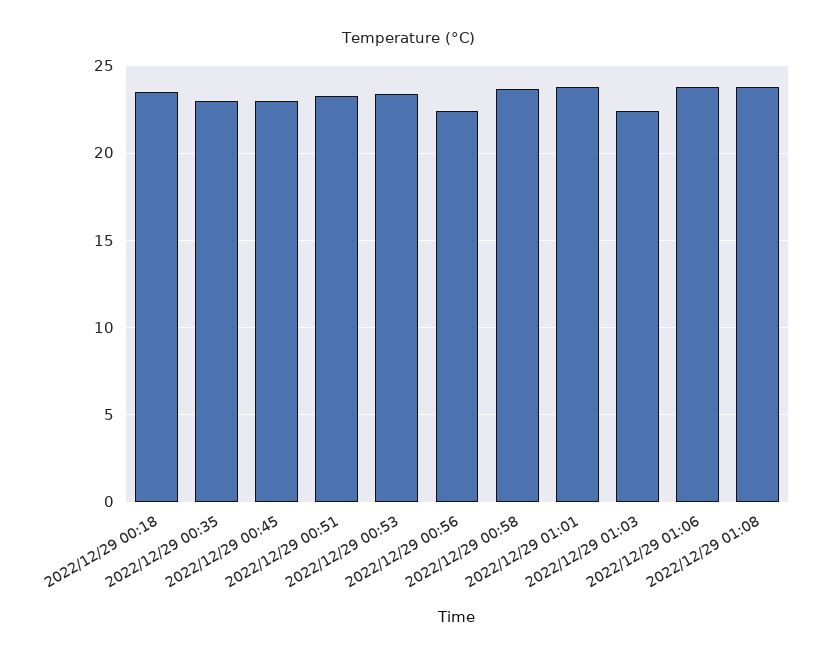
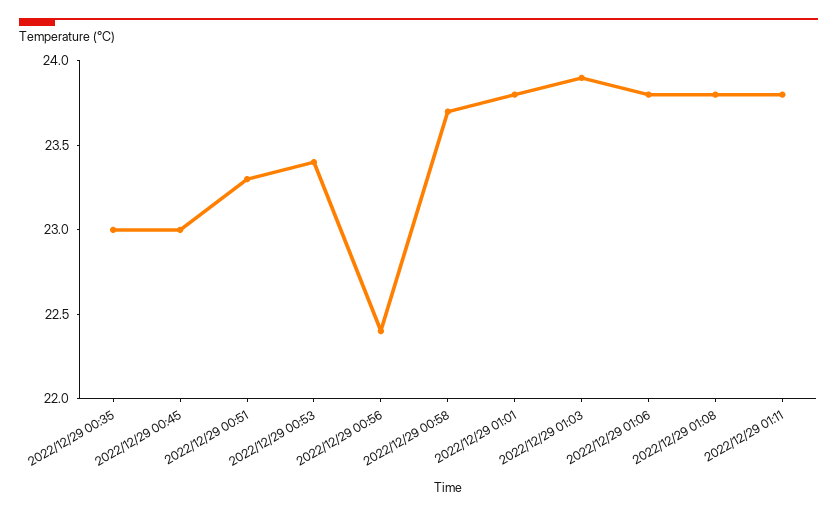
2022/12/29 00:18: 23.5 -> none
2022/12/29 01:03: 22.5 -> 23.9
2022/12/29 01:11: none -> 23.8

